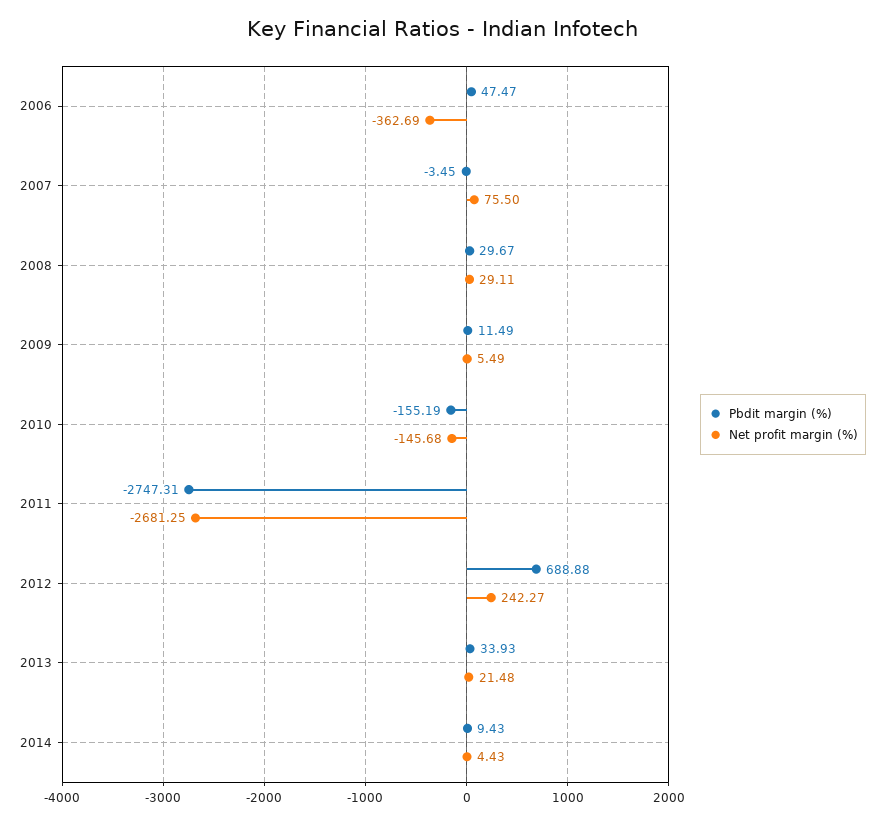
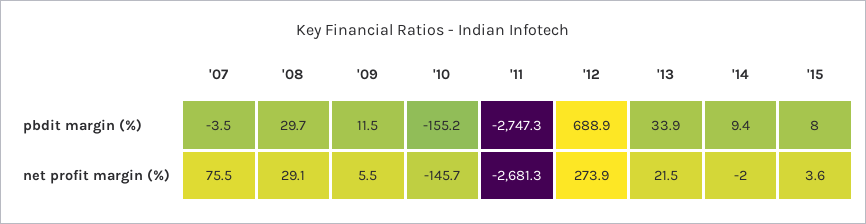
Pbdit margin (%), 2006: 47.47 -> none
Net profit margin (%), 2006: -362.69 -> none
Net profit margin (%), 2012: 242.27 -> 273.9
Net profit margin (%), 2014: 4.43 -> -2
Pbdit margin (%), '15: none -> 8
Net profit margin (%), '15: none -> 3.6

